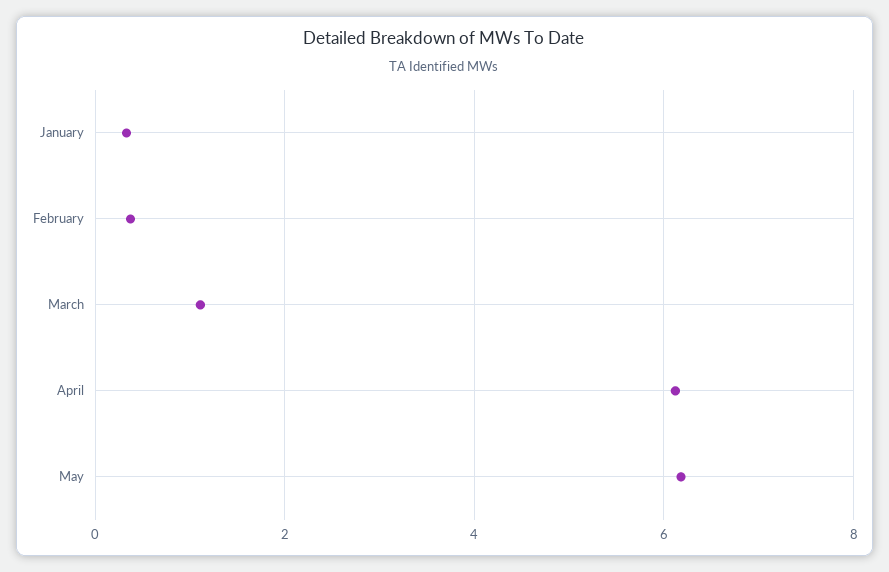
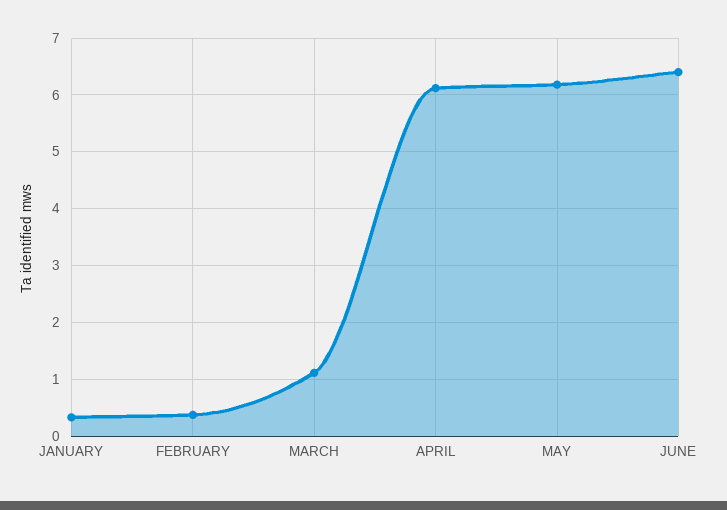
JUNE: none -> 6.4

